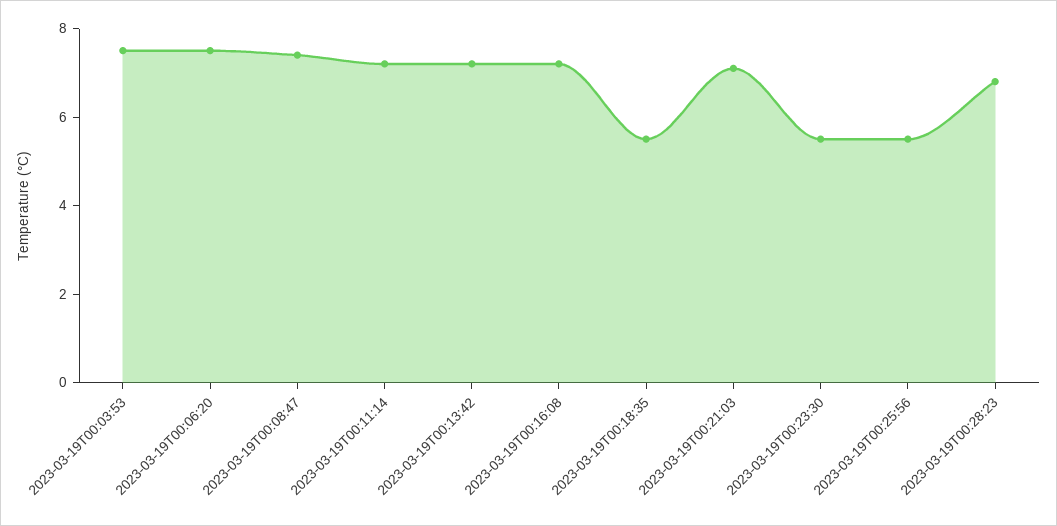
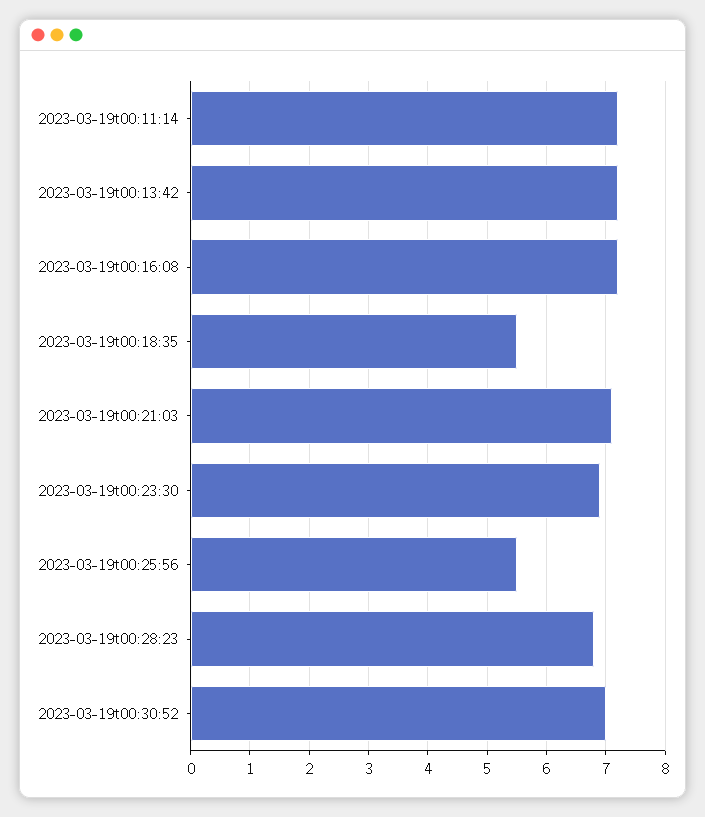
2023-03-19T00:03:53: 7.5 -> none
2023-03-19T00:06:20: 7.5 -> none
2023-03-19T00:08:47: 7.5 -> none
2023-03-19T00:23:30: 5.5 -> 7
2023-03-19t00:30:52: none -> 7

